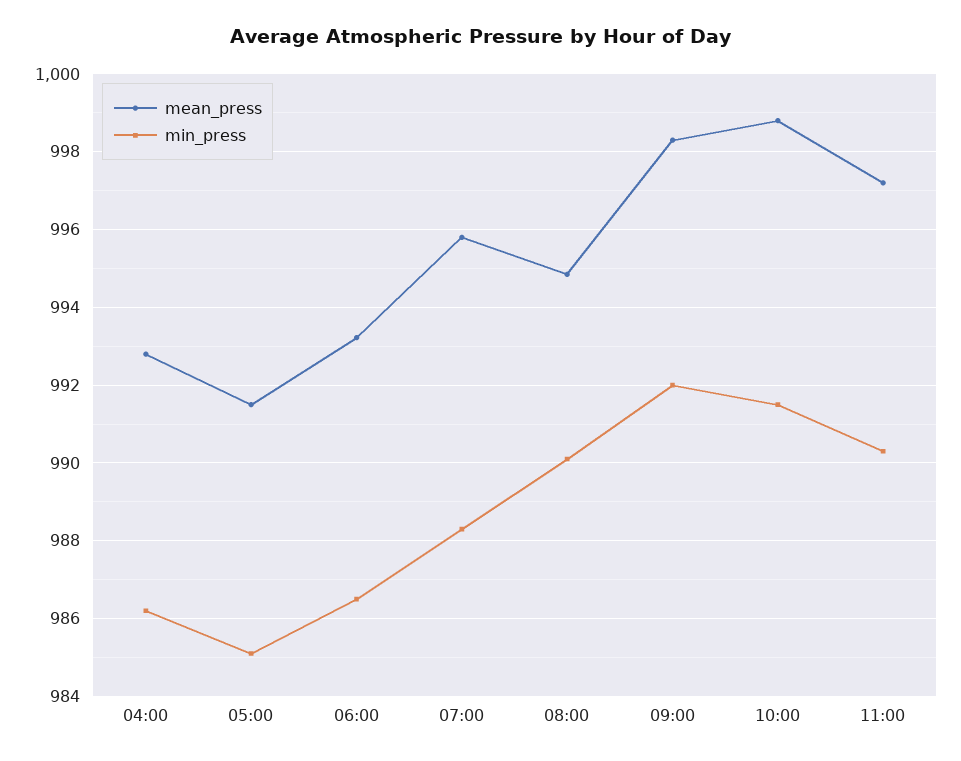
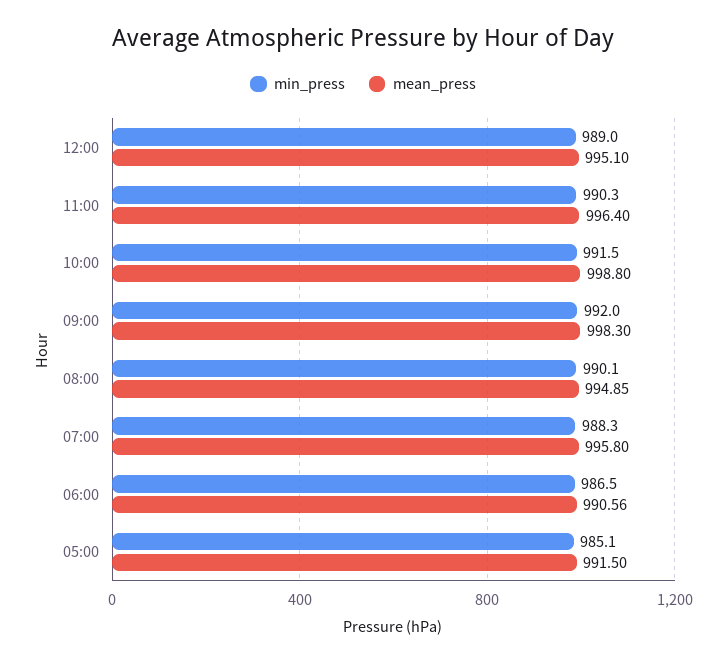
mean_press, 04:00: 992.8 -> none
min_press, 04:00: 986.2 -> none
mean_press, 06:00: 993.2 -> 990.56
mean_press, 11:00: 997.2 -> 996.4
min_press, 12:00: none -> 989
mean_press, 12:00: none -> 995.1

